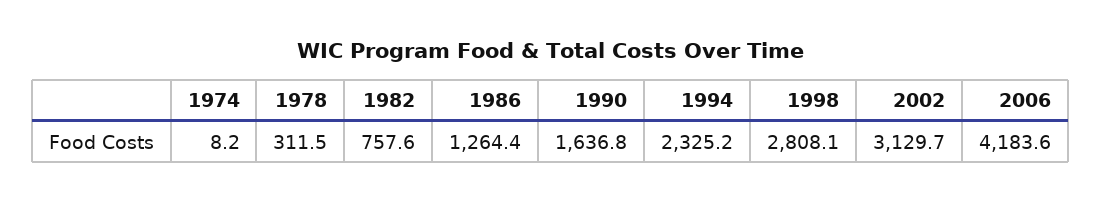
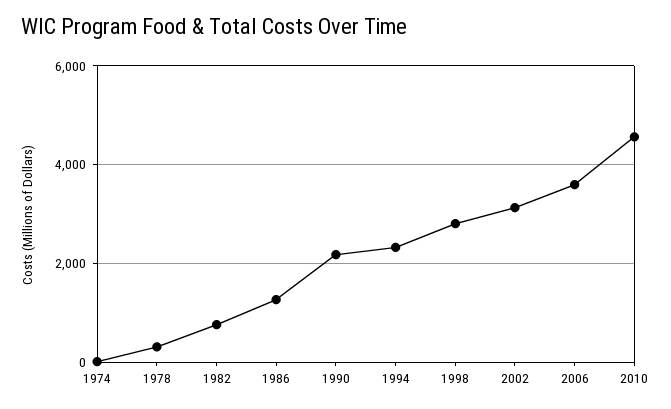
1990: 1636.8 -> 2200
2006: 4183.6 -> 3600
2010: none -> 4600

